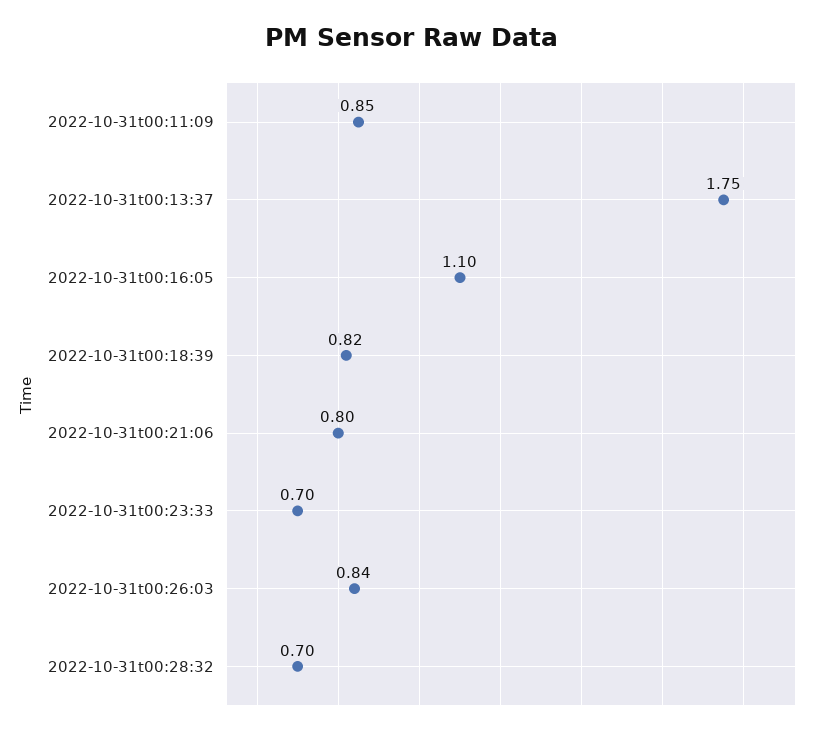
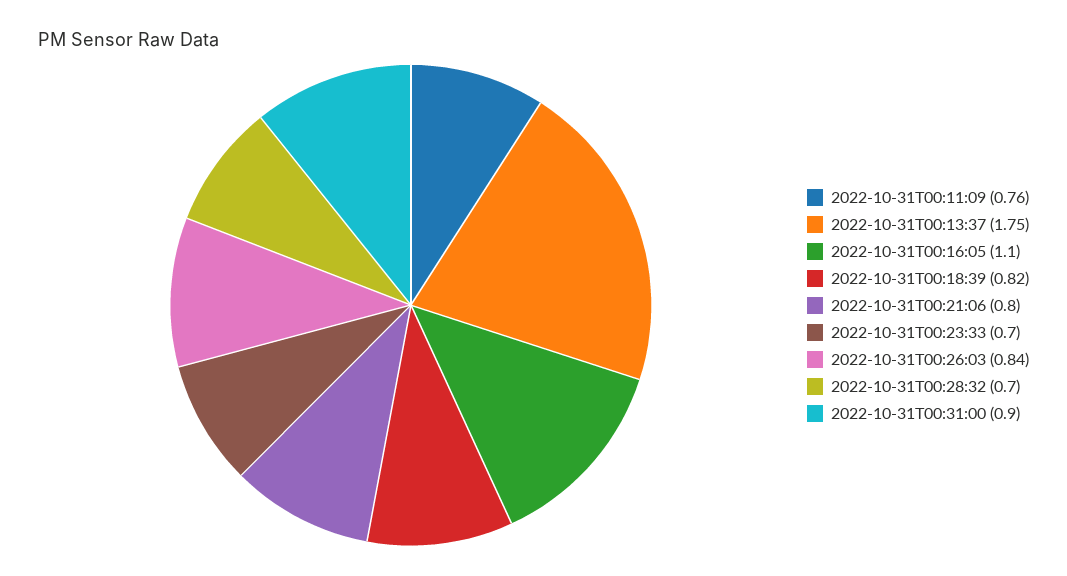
2022-10-31t00:11:09: 0.85 -> 0.76
2022-10-31T00:31:00: none -> 0.9

